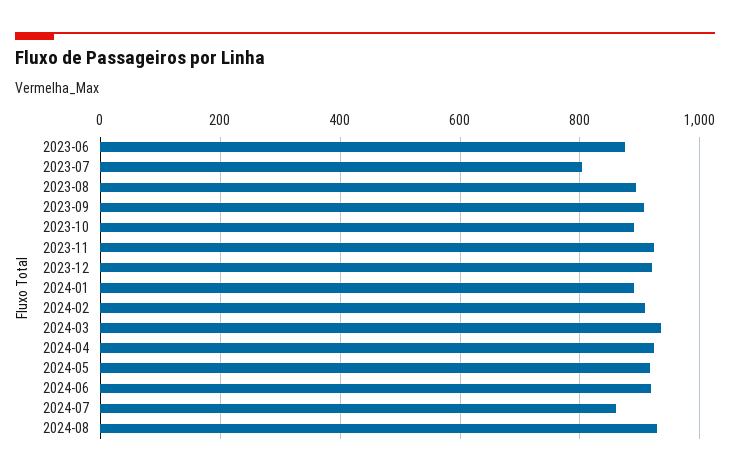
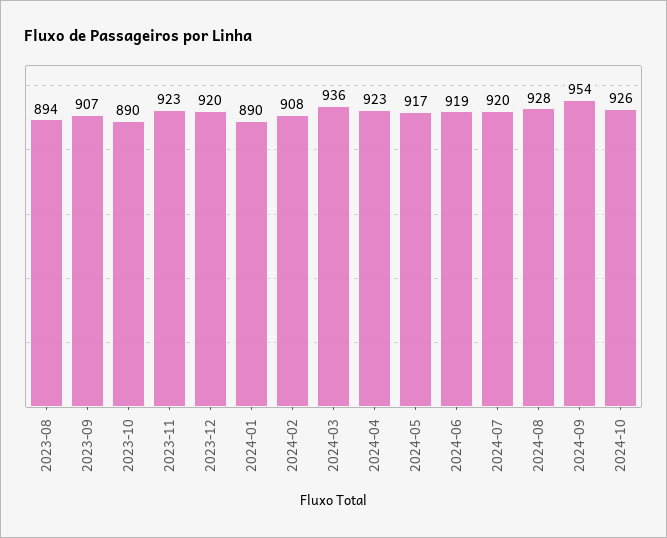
2023-06: 880 -> none
2023-07: 800 -> none
2024-07: 860 -> 920
2024-09: none -> 954
2024-10: none -> 926

